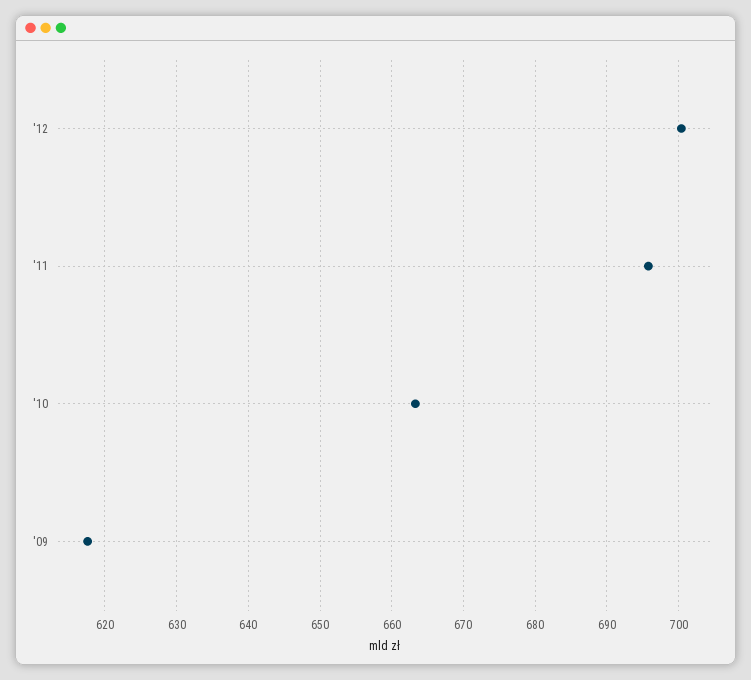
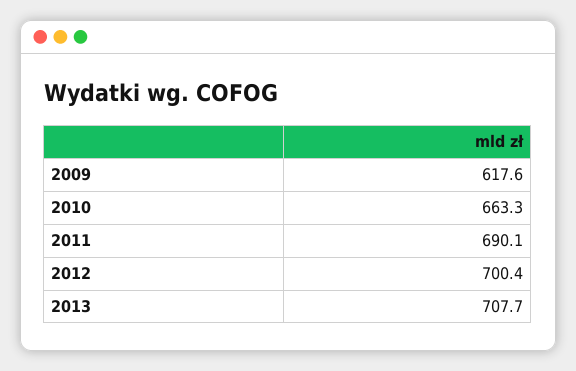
'11: 696 -> 690.1
2013: none -> 707.7

